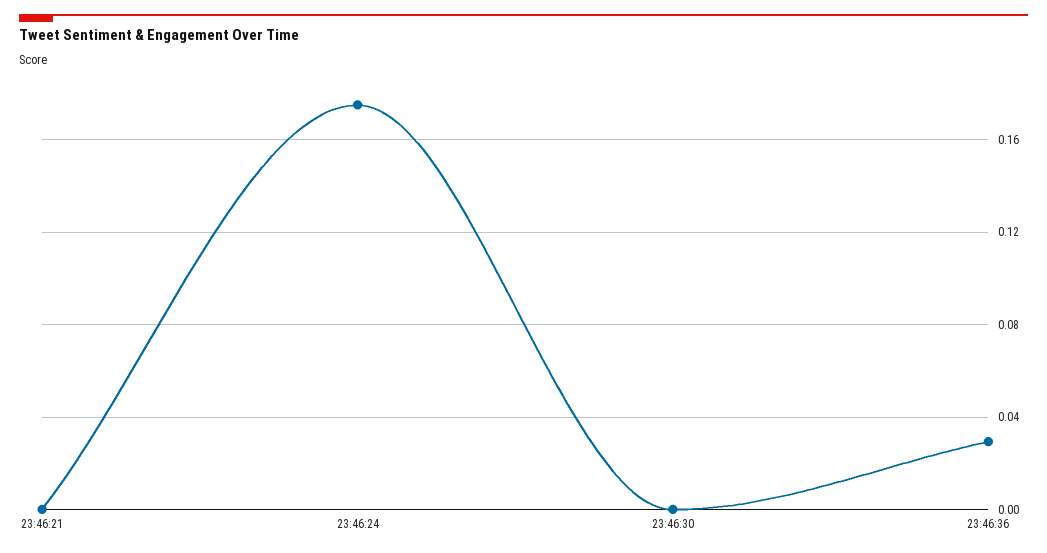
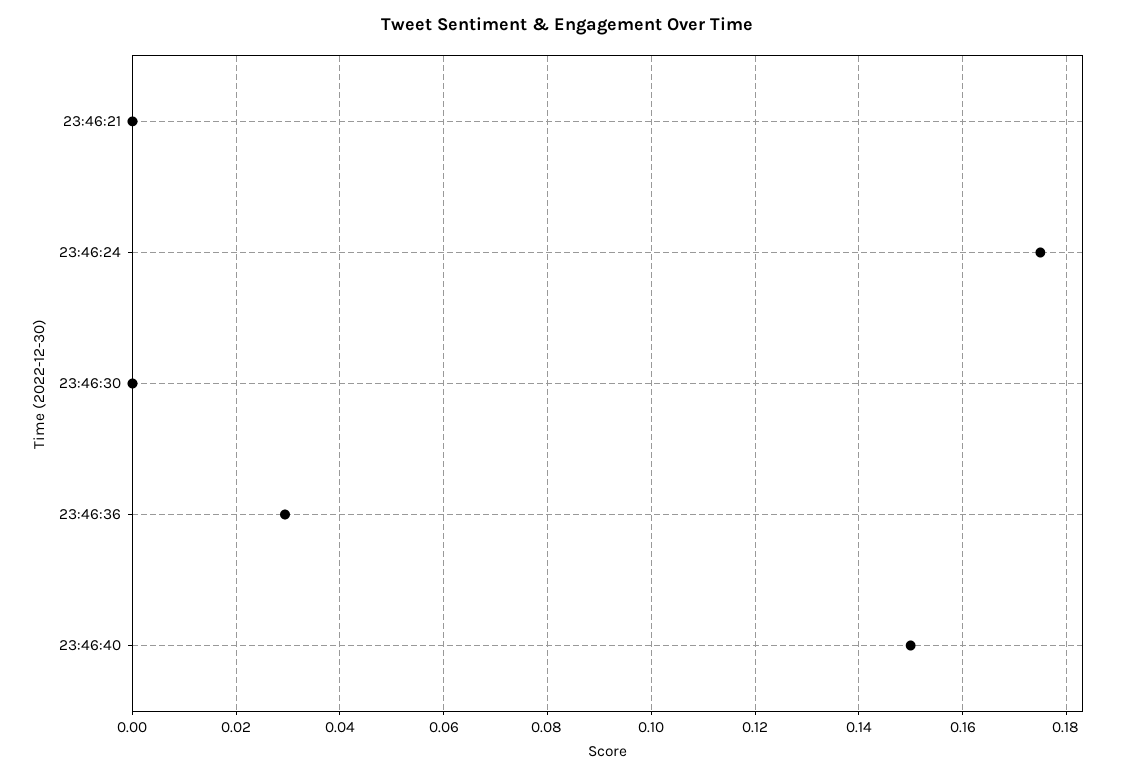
23:46:40: none -> 0.15

